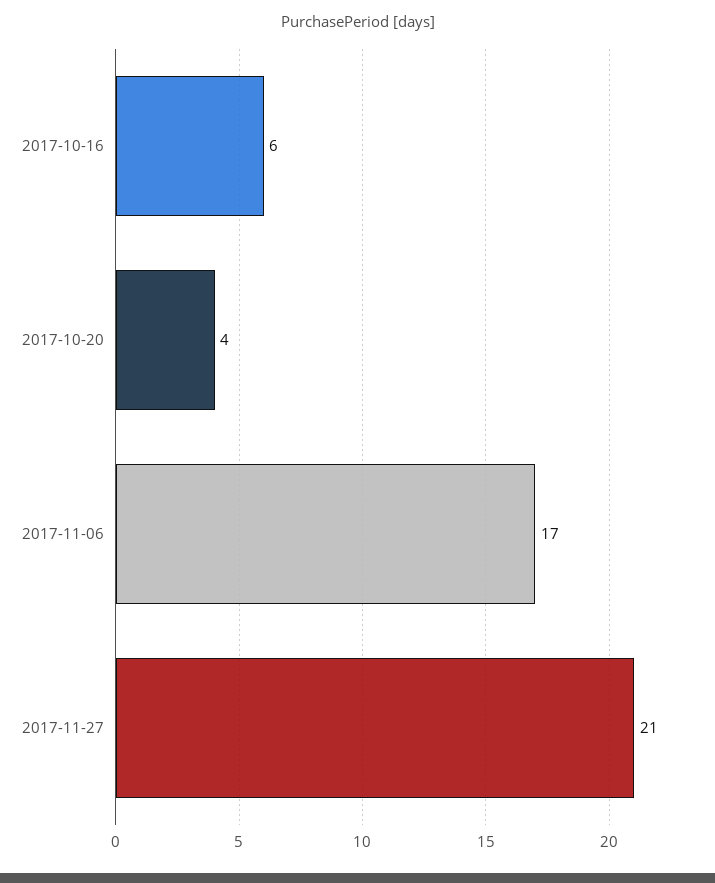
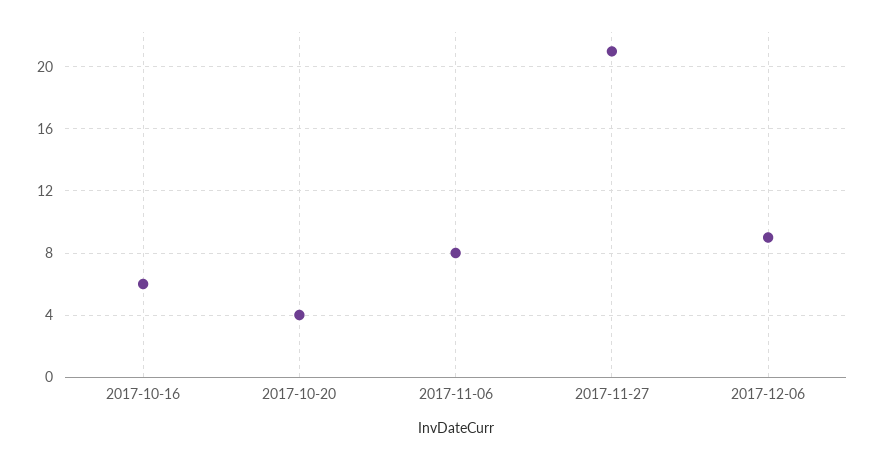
2017-11-06: 17 -> 8
2017-12-06: none -> 9

